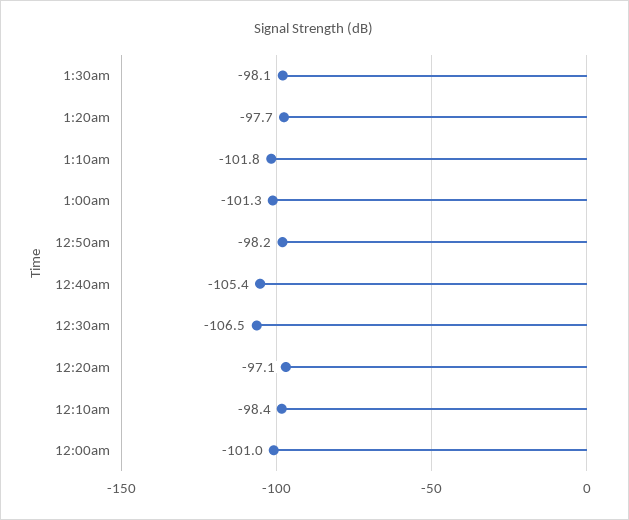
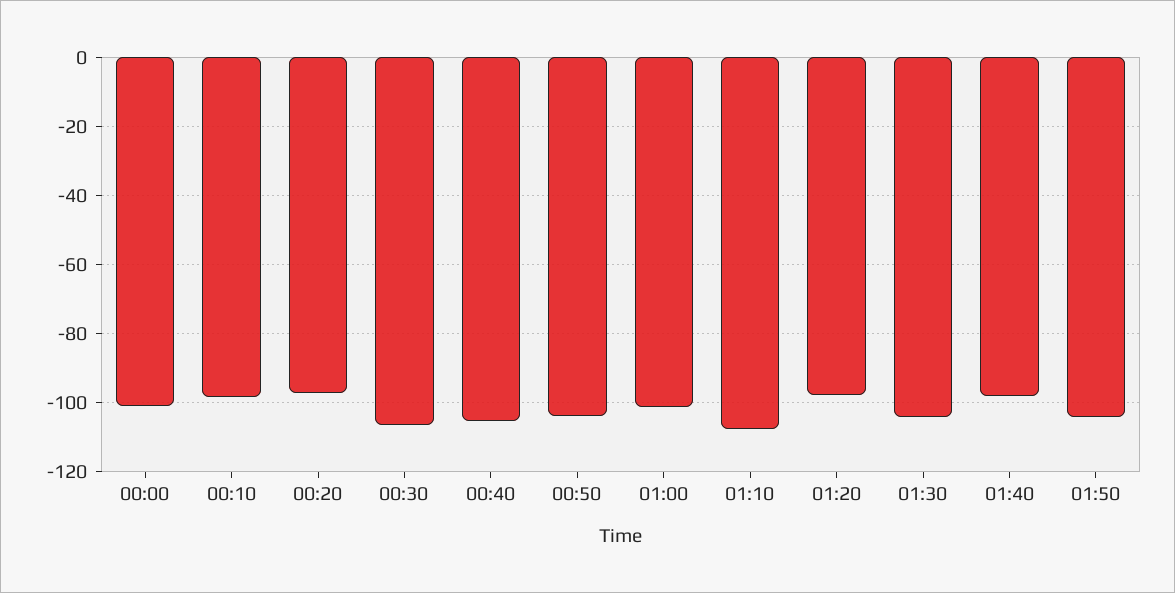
1:30am: -98.1 -> -104
1:10am: -101.8 -> -108
12:50am: -98.2 -> -104
01:40: none -> -98
01:50: none -> -104

